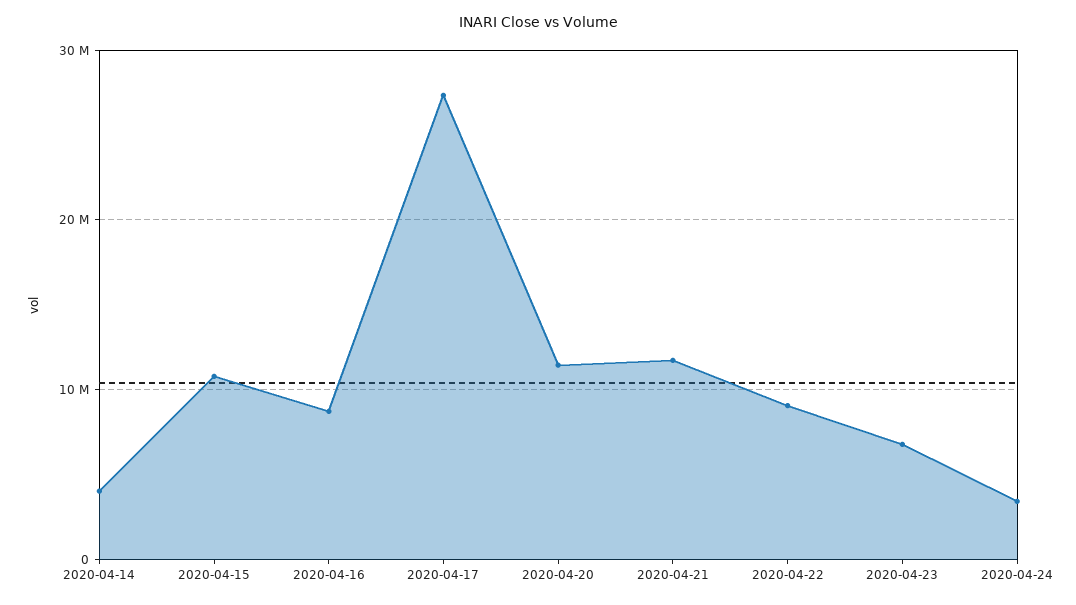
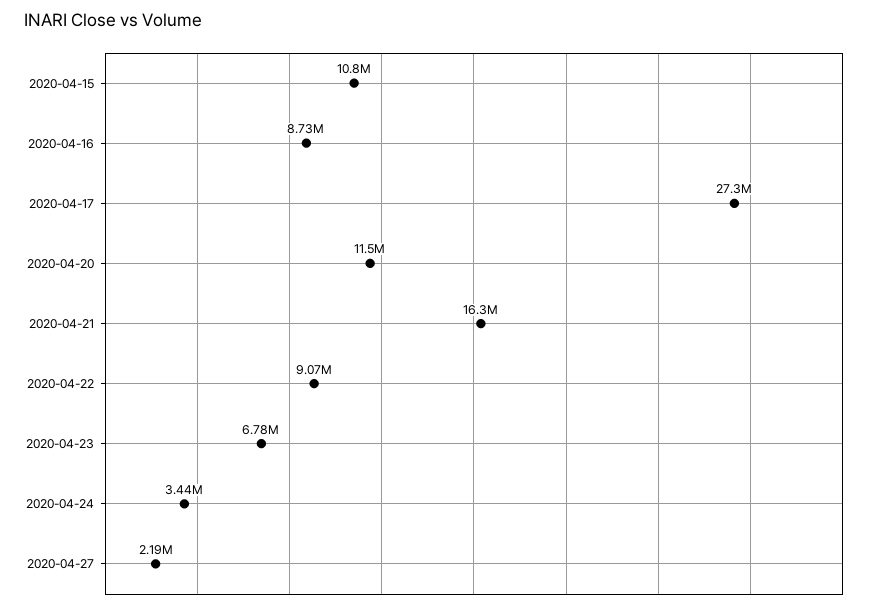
2020-04-14: 4000000 -> none
2020-04-21: 12000000 -> 16300000
2020-04-27: none -> 2190000

